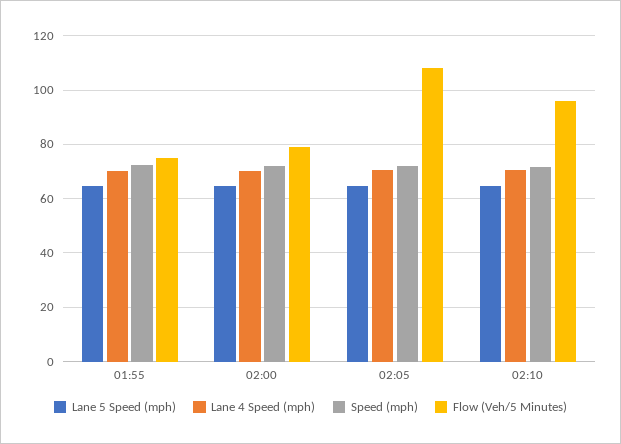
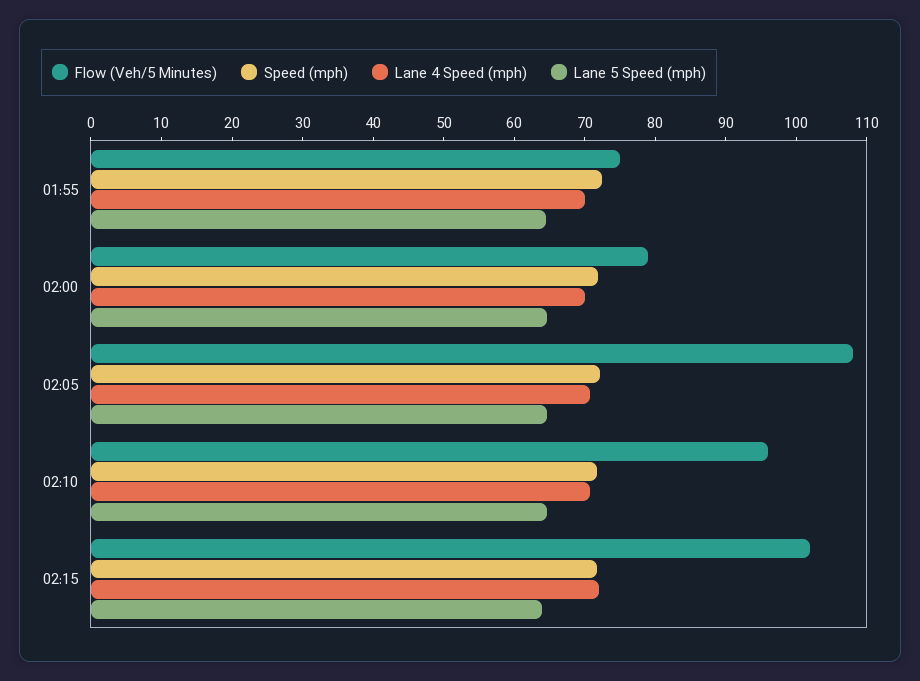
Flow (Veh/5 Minutes), 02:15: none -> 102
Speed (mph), 02:15: none -> 72
Lane 4 Speed (mph), 02:15: none -> 72
Lane 5 Speed (mph), 02:15: none -> 64

